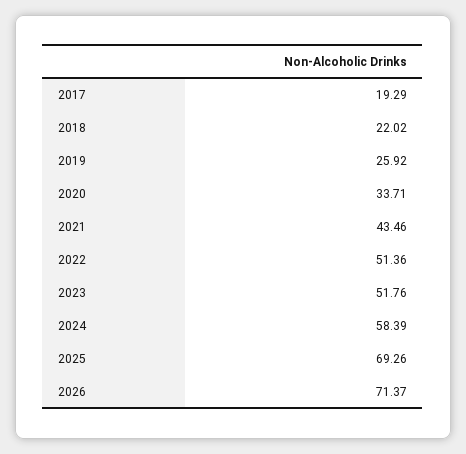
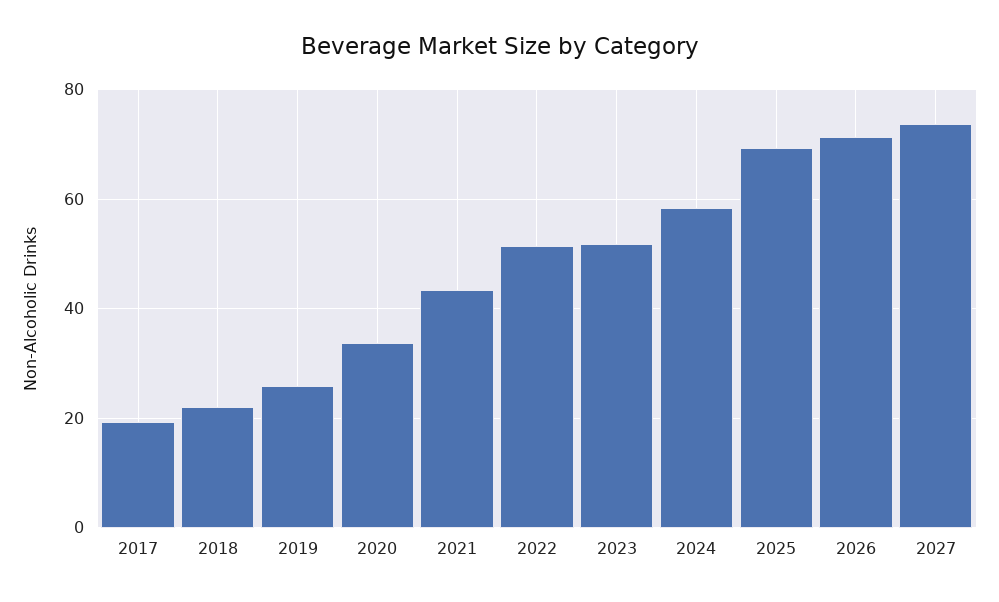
2027: none -> 74

